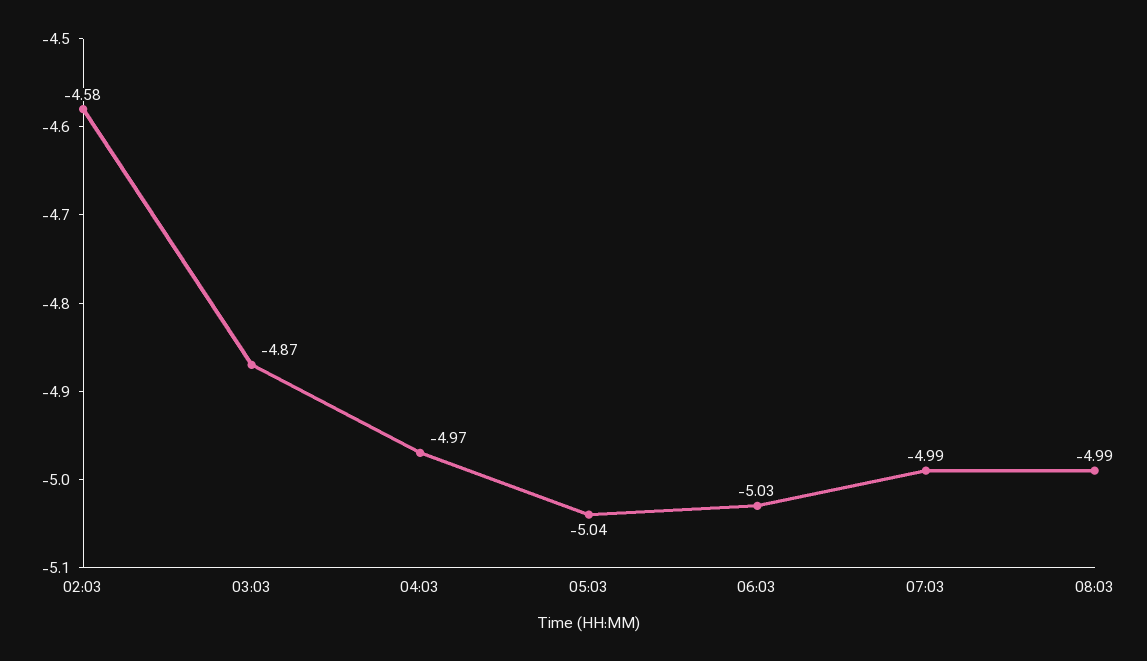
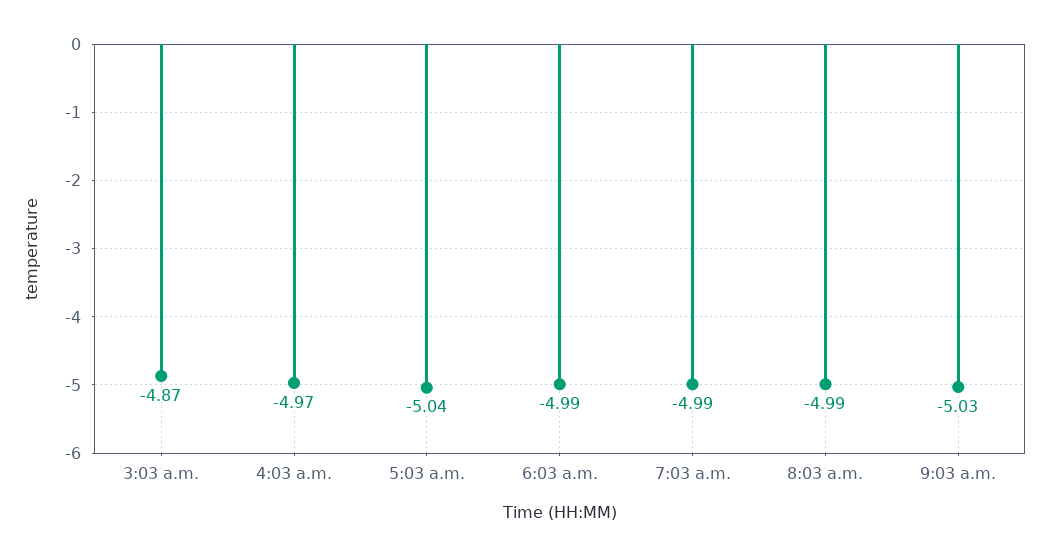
02:03: -4.58 -> none
06:03: -5.03 -> -4.99
9:03 a.m.: none -> -5.03

